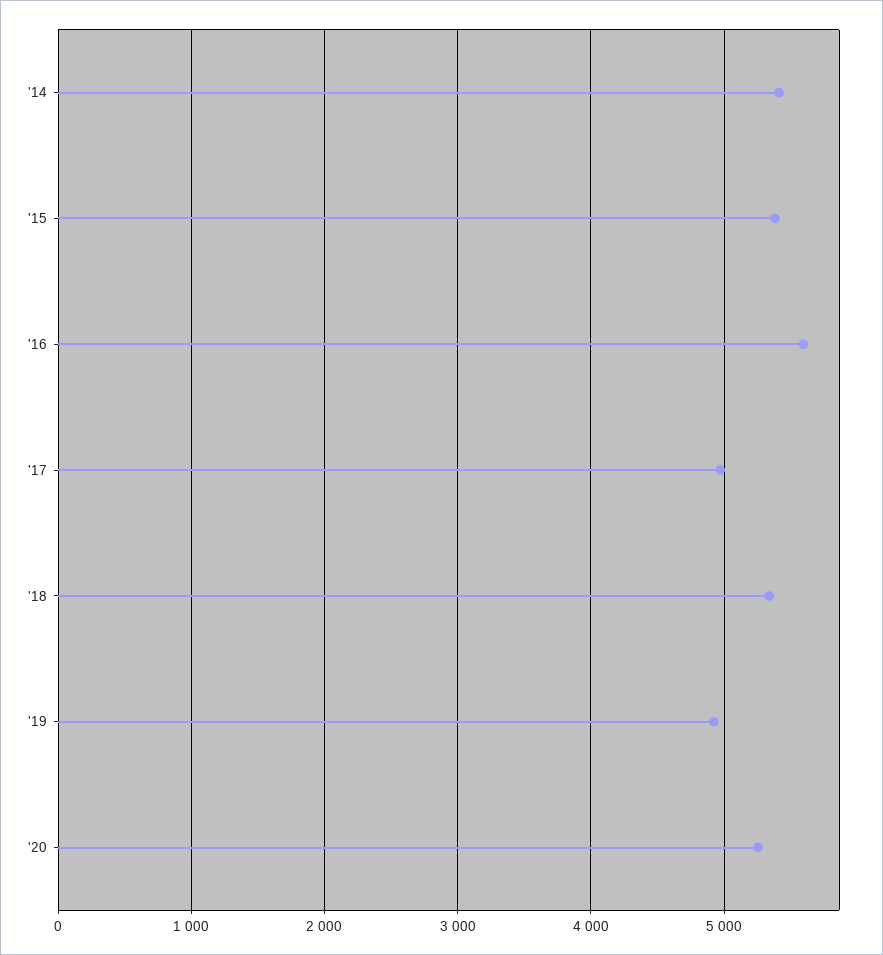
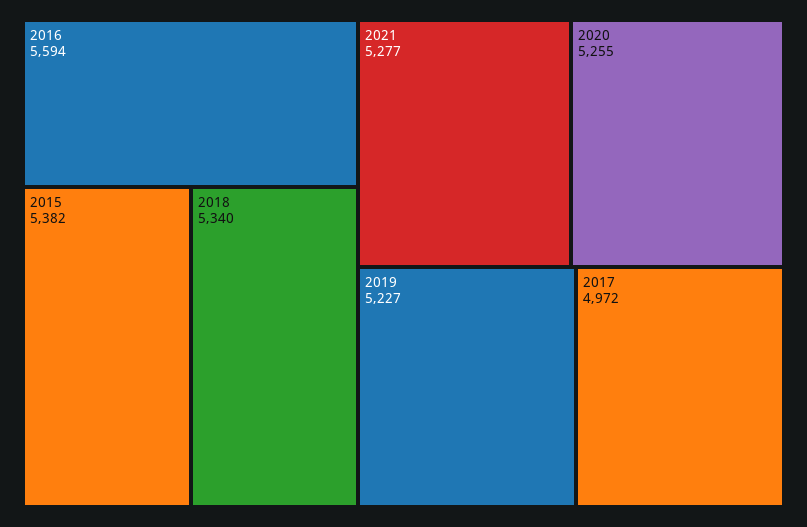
'14: 5400 -> none
'19: 4900 -> 5227
2021: none -> 5277

